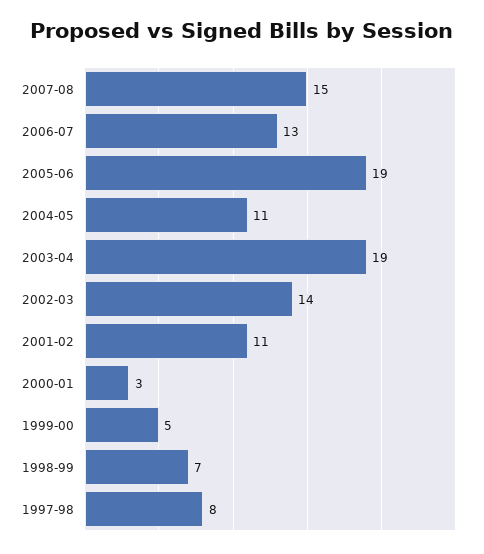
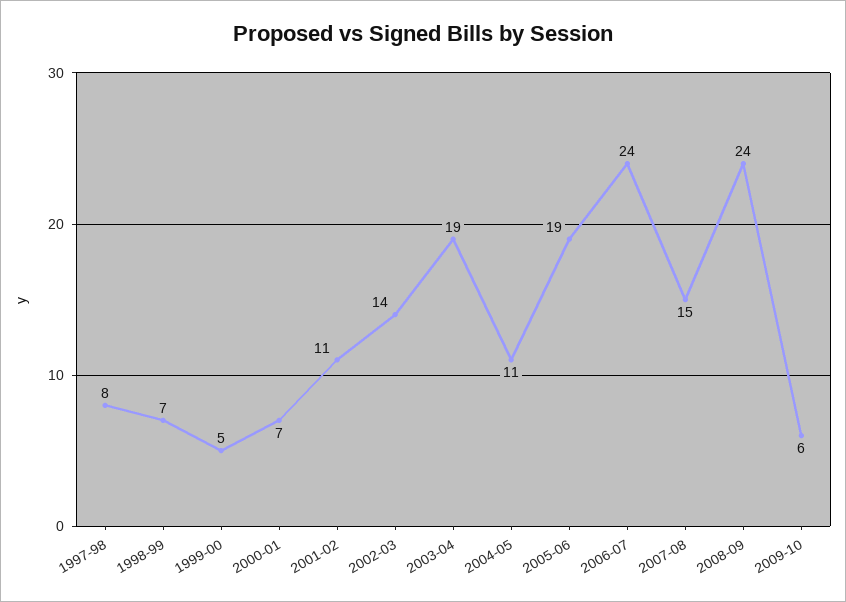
2006-07: 13 -> 24
2000-01: 3 -> 7
2008-09: none -> 24
2009-10: none -> 6

